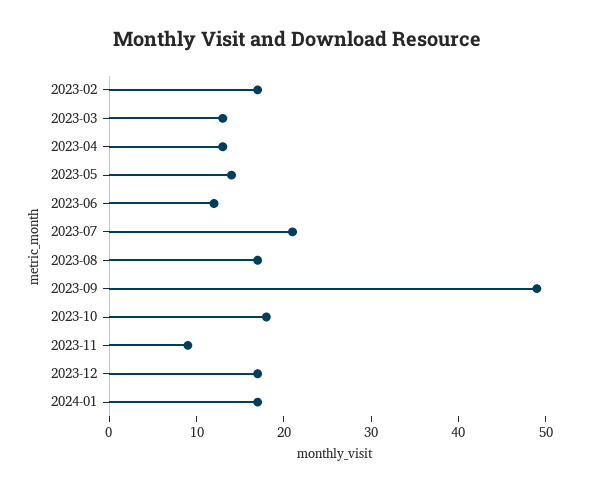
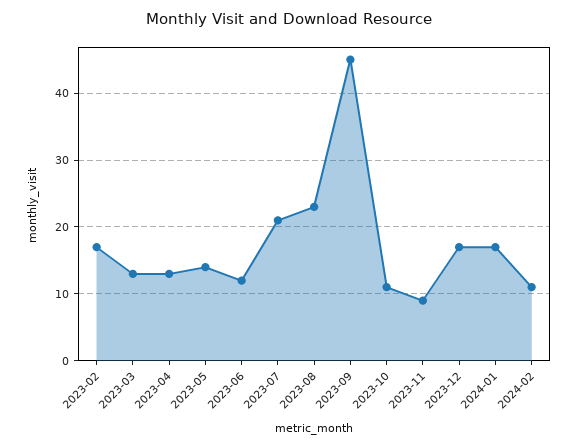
2023-08: 17 -> 23
2023-09: 49 -> 45
2023-10: 18 -> 11
2024-02: none -> 11

